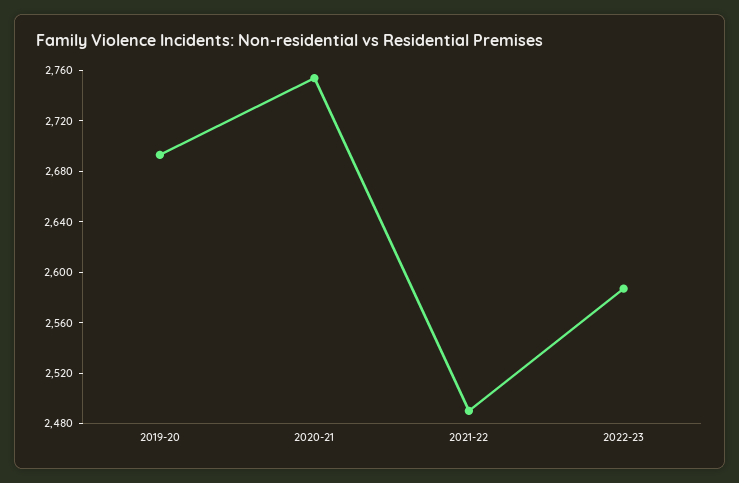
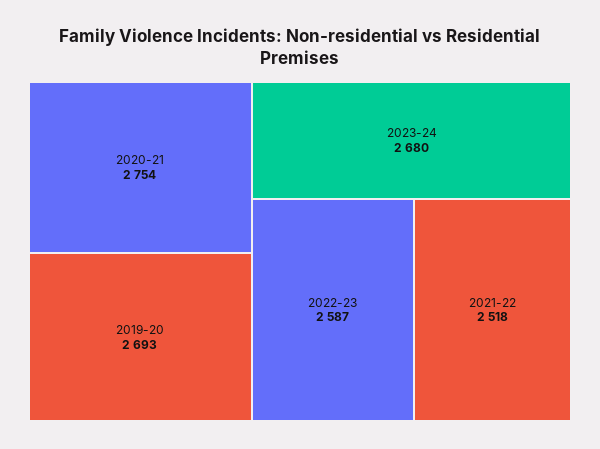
2021-22: 2490 -> 2518
2023-24: none -> 2680

